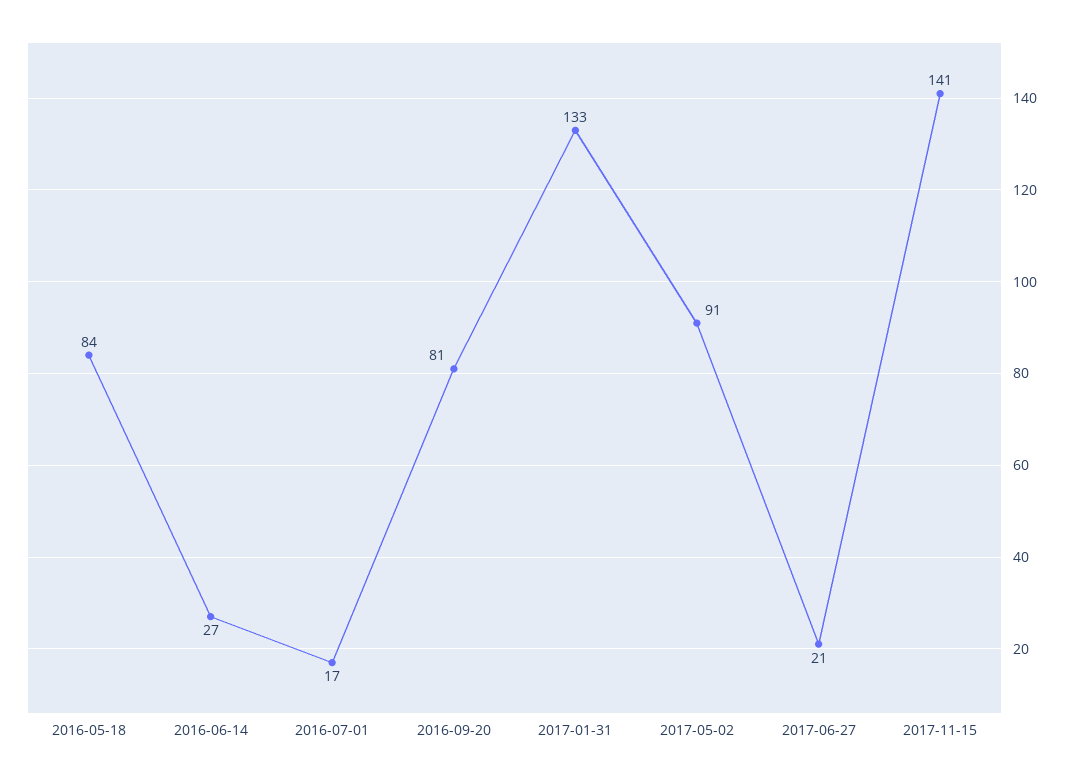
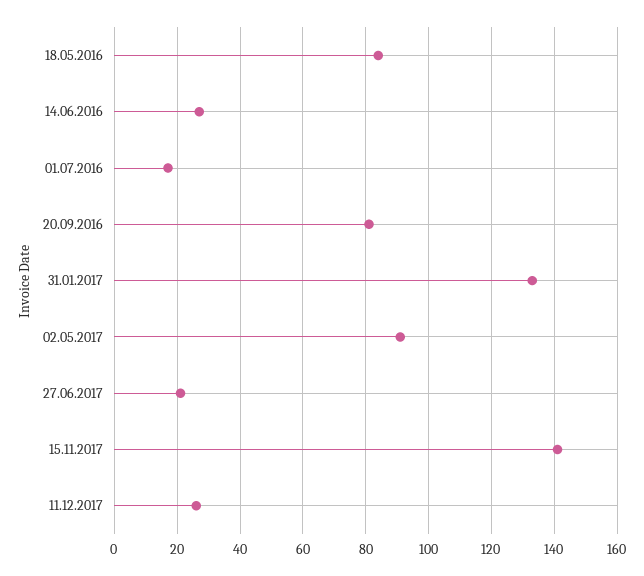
11.12.2017: none -> 25

